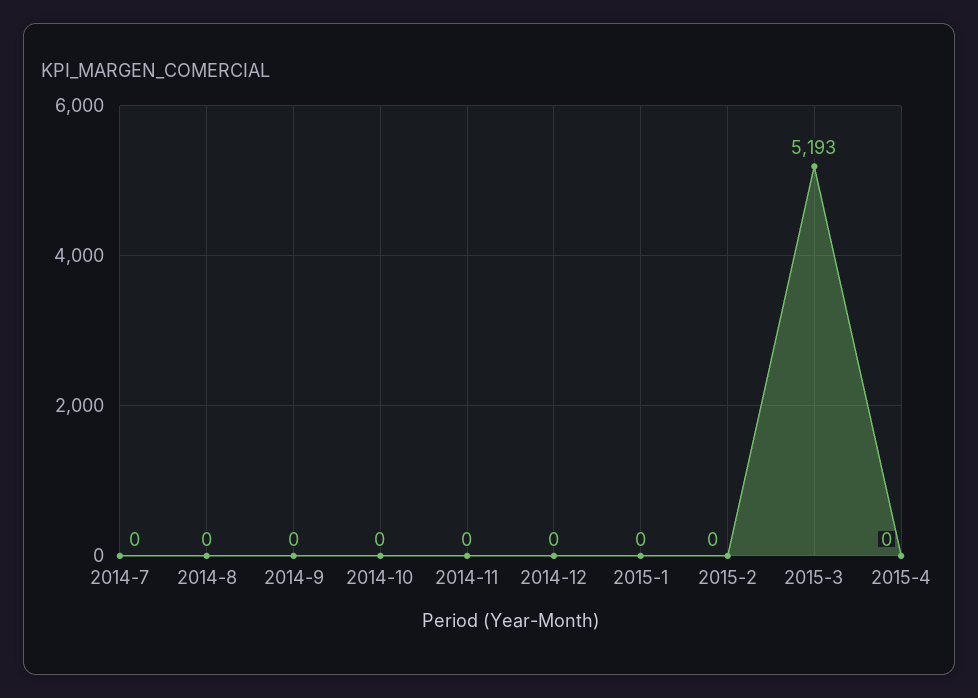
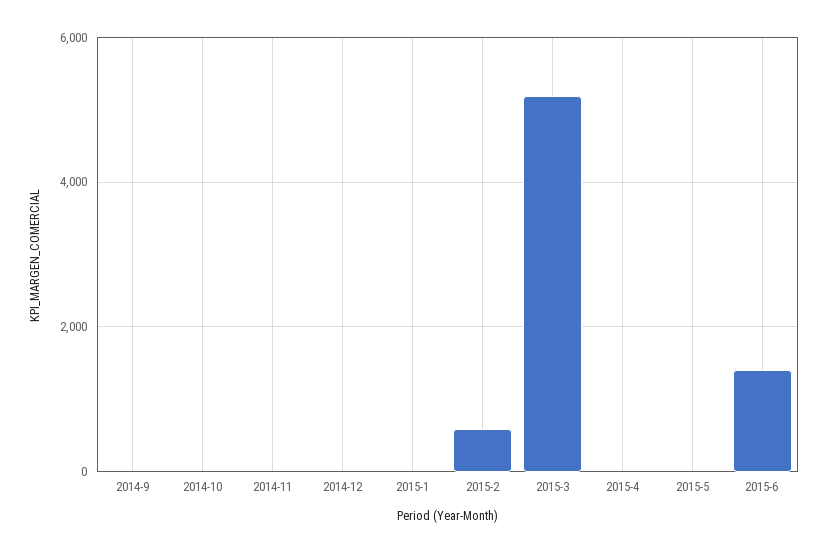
2014-7: 0 -> none
2014-8: 0 -> none
2015-2: 0 -> 600
2015-5: none -> 0
2015-6: none -> 1400

